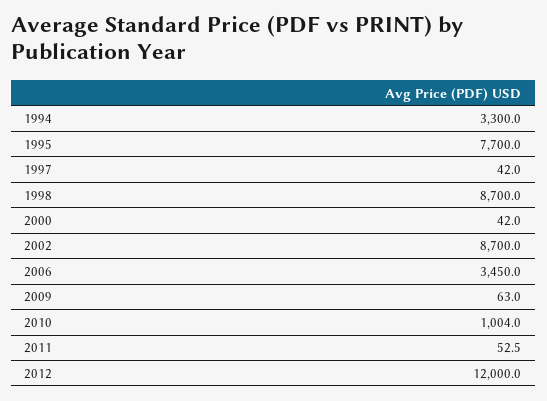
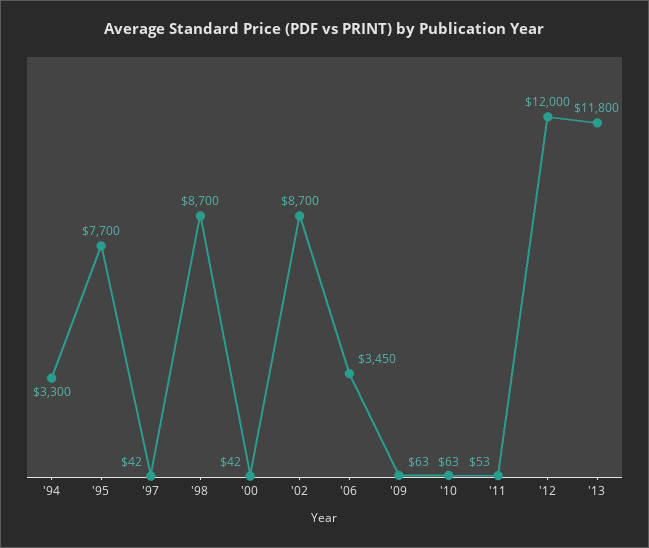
2010: 1004 -> 63
'13: none -> 11800

